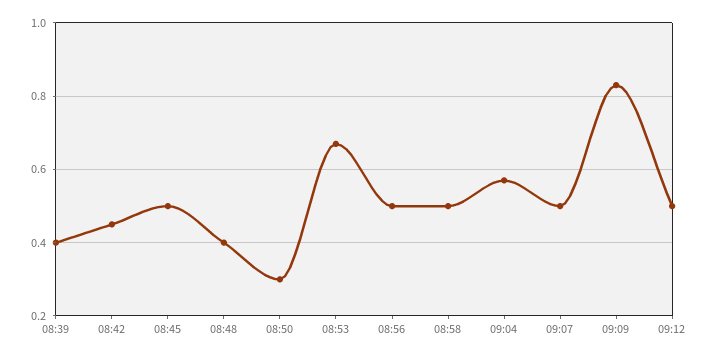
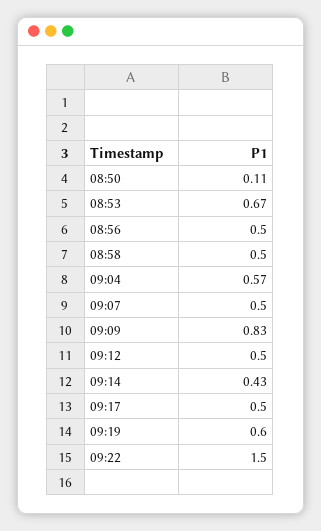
08:39: 0.4 -> none
08:42: 0.45 -> none
08:45: 0.5 -> none
08:48: 0.4 -> none
08:50: 0.3 -> 0.11
09:14: none -> 0.43
09:17: none -> 0.5
09:19: none -> 0.6
09:22: none -> 1.5

